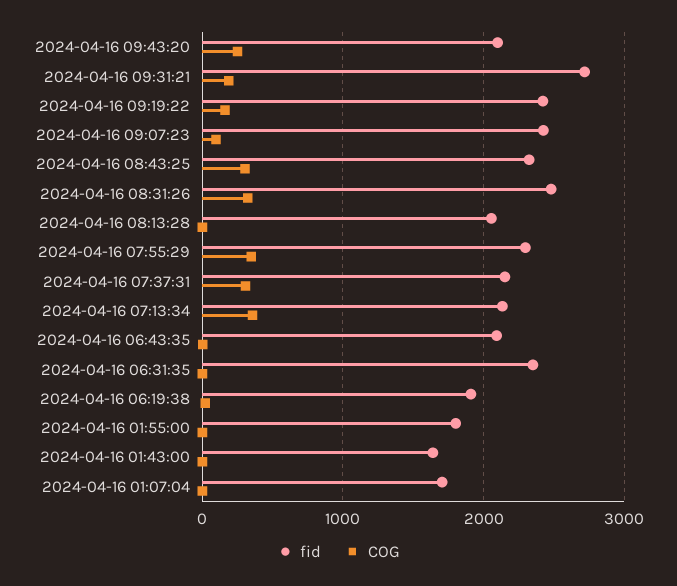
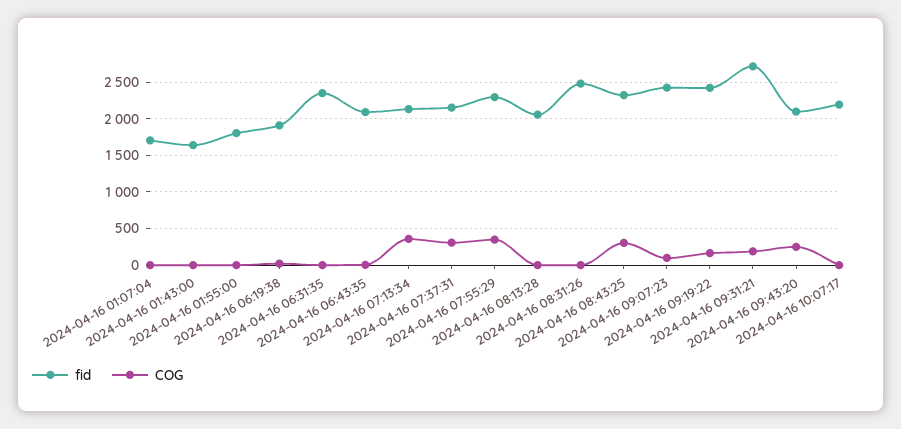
COG, 2024-04-16 08:31:26: 300 -> 0
fid, 2024-04-16 10:07:17: none -> 2200
COG, 2024-04-16 10:07:17: none -> 0

